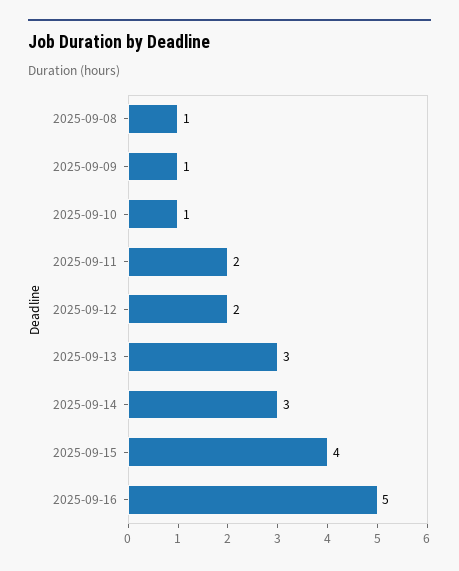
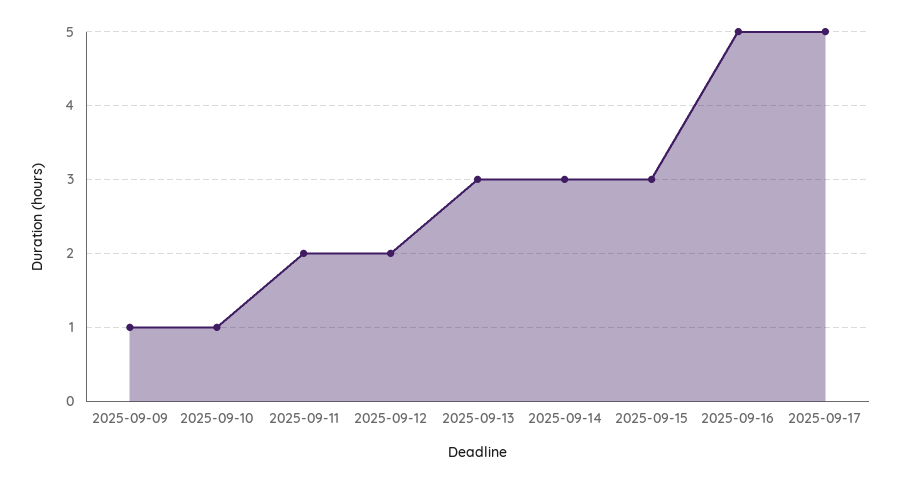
2025-09-08: 1 -> none
2025-09-15: 4 -> 3
2025-09-17: none -> 5

